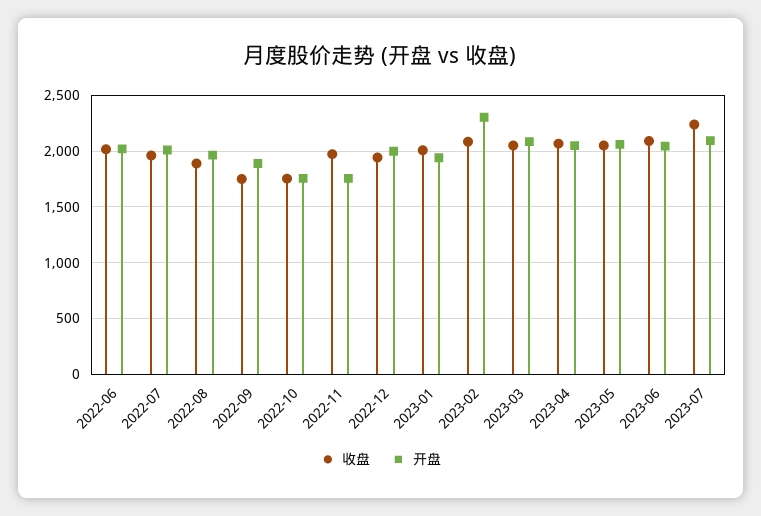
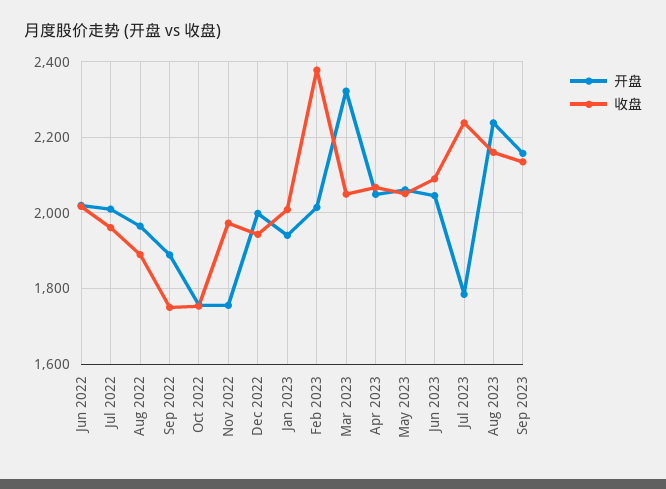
收盘, 2023-02: 2100 -> 2380
开盘, 2023-02: 2300 -> 2020
开盘, 2023-03: 2100 -> 2320
开盘, 2023-07: 2100 -> 1780
开盘, Aug 2023: none -> 2240
收盘, Aug 2023: none -> 2160
开盘, Sep 2023: none -> 2160
收盘, Sep 2023: none -> 2140

